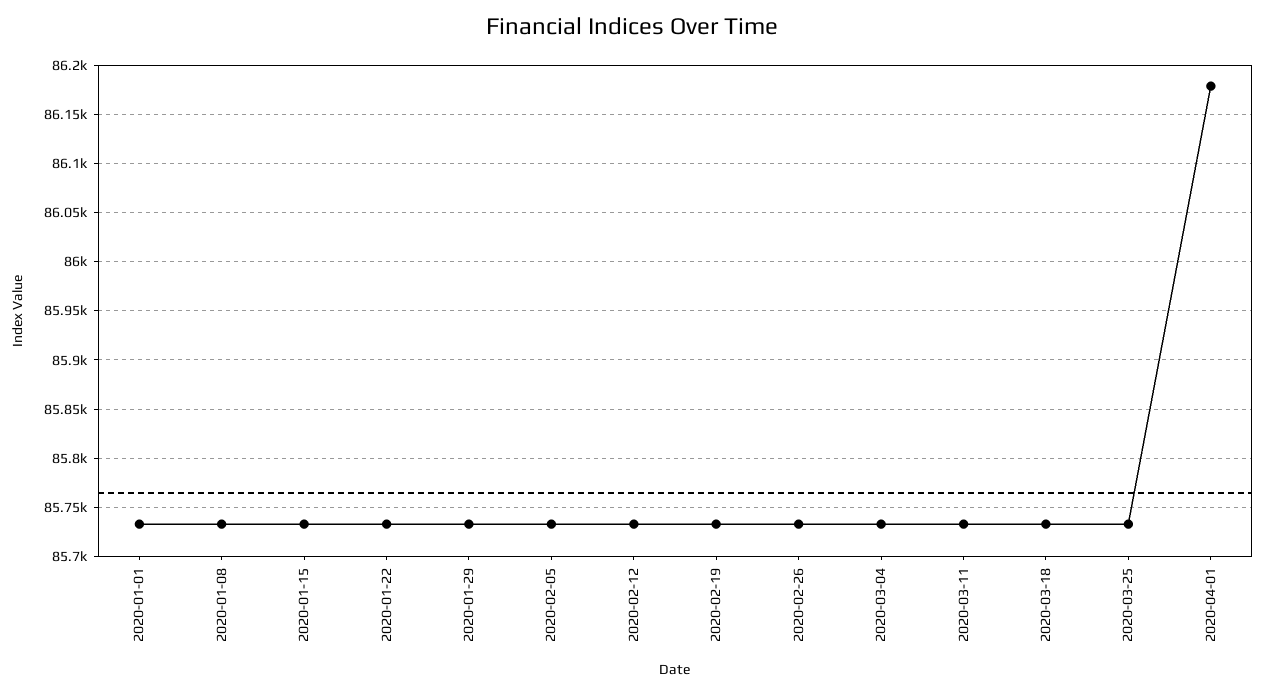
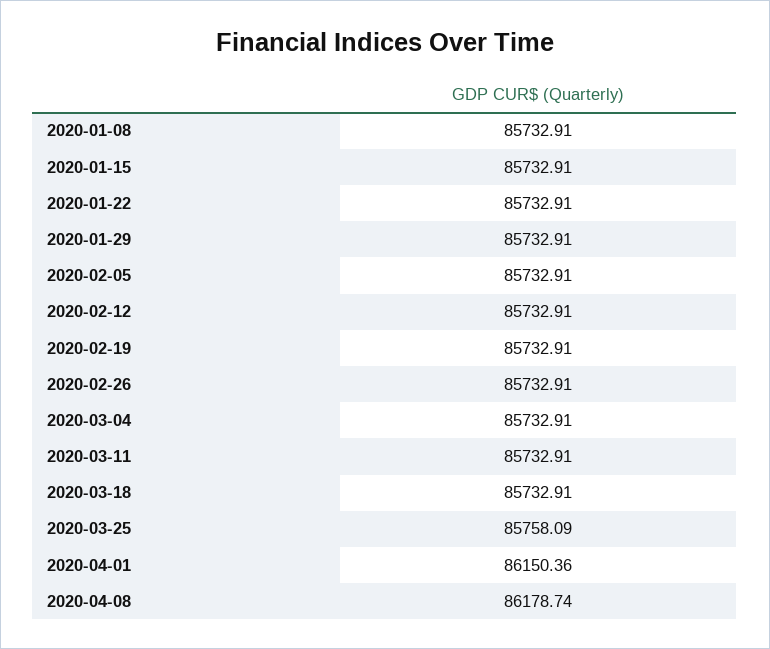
2020-01-01: 85730 -> none
2020-03-25: 85730 -> 85758.09
2020-04-01: 86180 -> 86150.36
2020-04-08: none -> 86178.74

